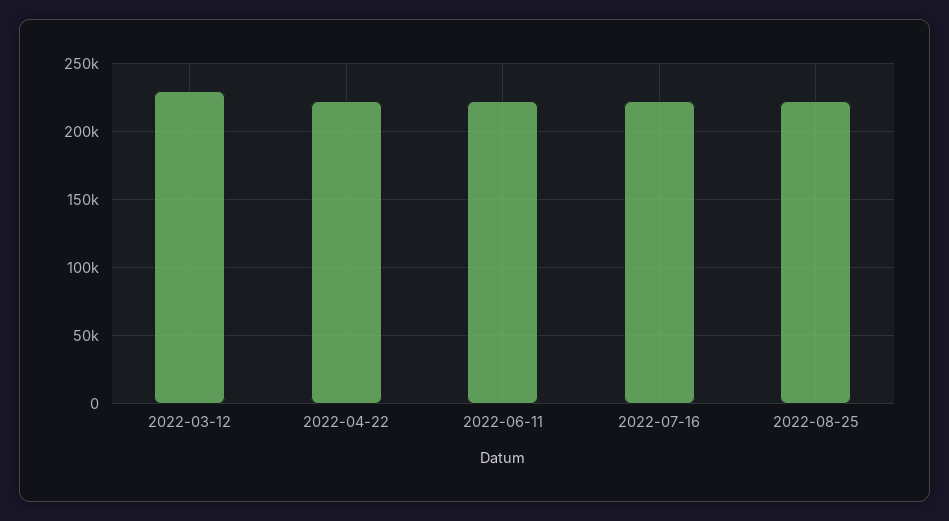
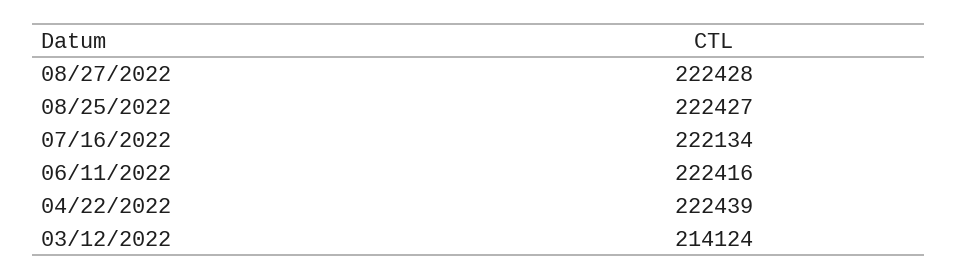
2022-03-12: 230000 -> 214124
08/27/2022: none -> 222428

